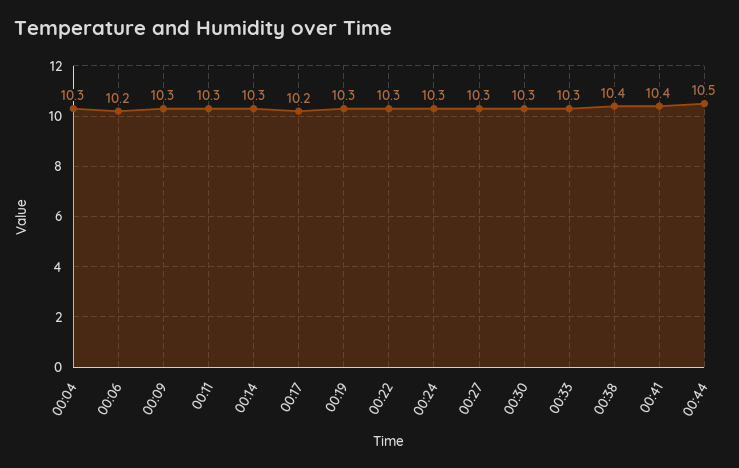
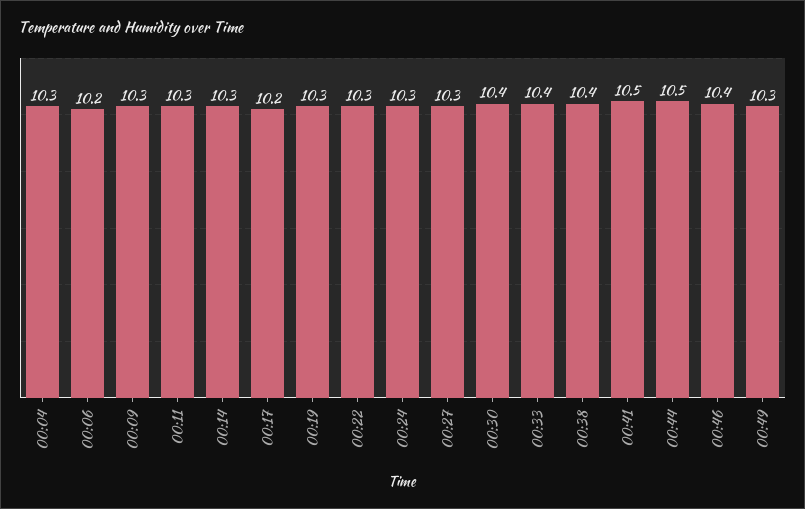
00:30: 10.3 -> 10.4
00:33: 10.3 -> 10.4
00:41: 10.4 -> 10.5
00:46: none -> 10.4
00:49: none -> 10.3

